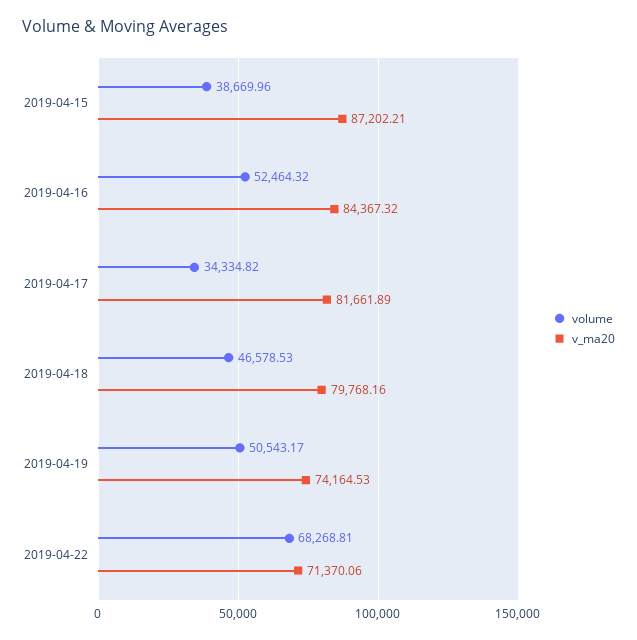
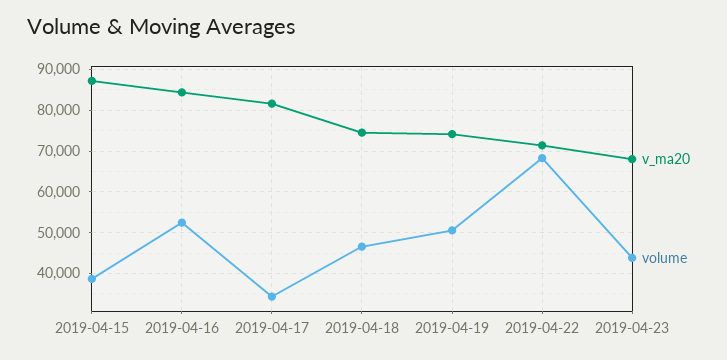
v_ma20, 2019-04-18: 79768.16 -> 74000
v_ma20, 2019-04-23: none -> 68000
volume, 2019-04-23: none -> 44000

